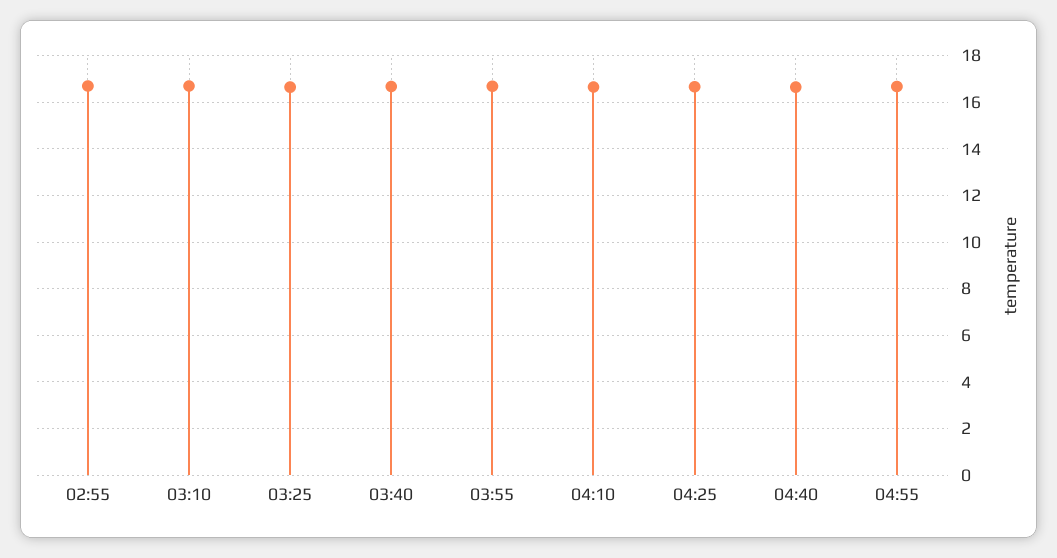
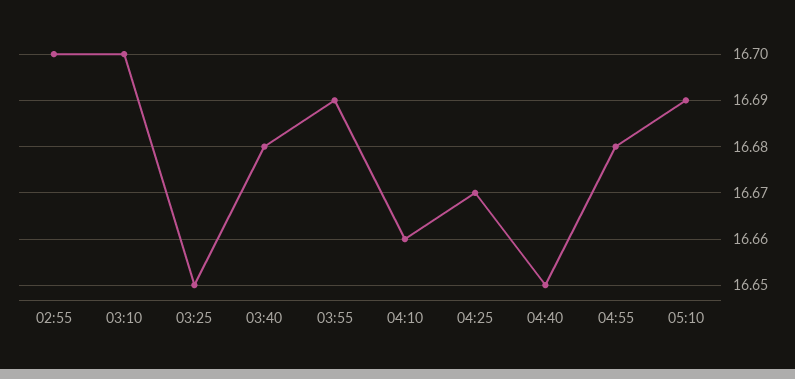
05:10: none -> 16.69

